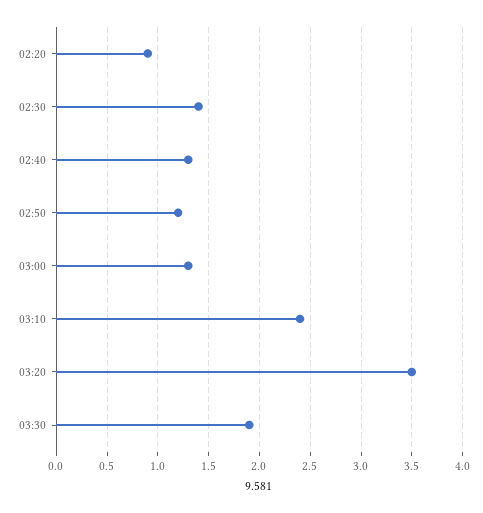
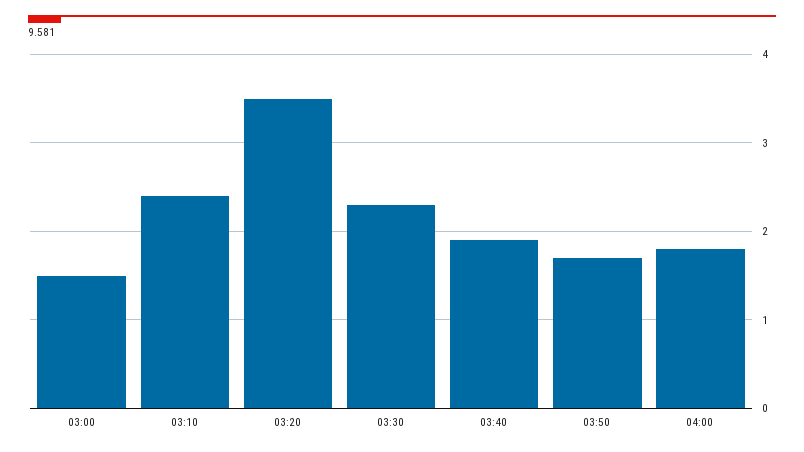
02:20: 0.9 -> none
02:30: 1.4 -> none
02:40: 1.3 -> none
02:50: 1.2 -> none
03:00: 1.3 -> 1.5
03:30: 1.9 -> 2.3
03:40: none -> 1.9
03:50: none -> 1.7
04:00: none -> 1.8

